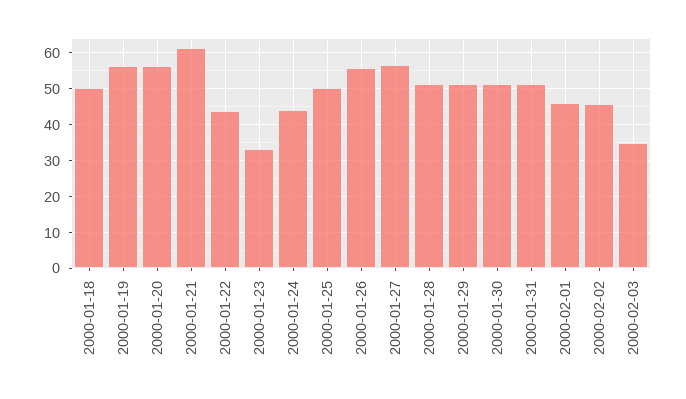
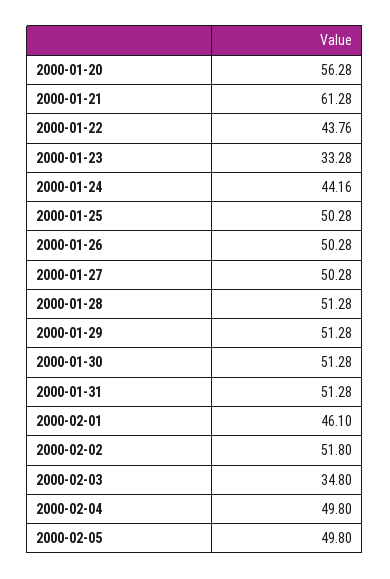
2000-01-18: 50 -> none
2000-01-19: 56 -> none
2000-01-26: 56 -> 50.28
2000-01-27: 56 -> 50.28
2000-02-02: 46 -> 51.8
2000-02-04: none -> 49.8
2000-02-05: none -> 49.8

